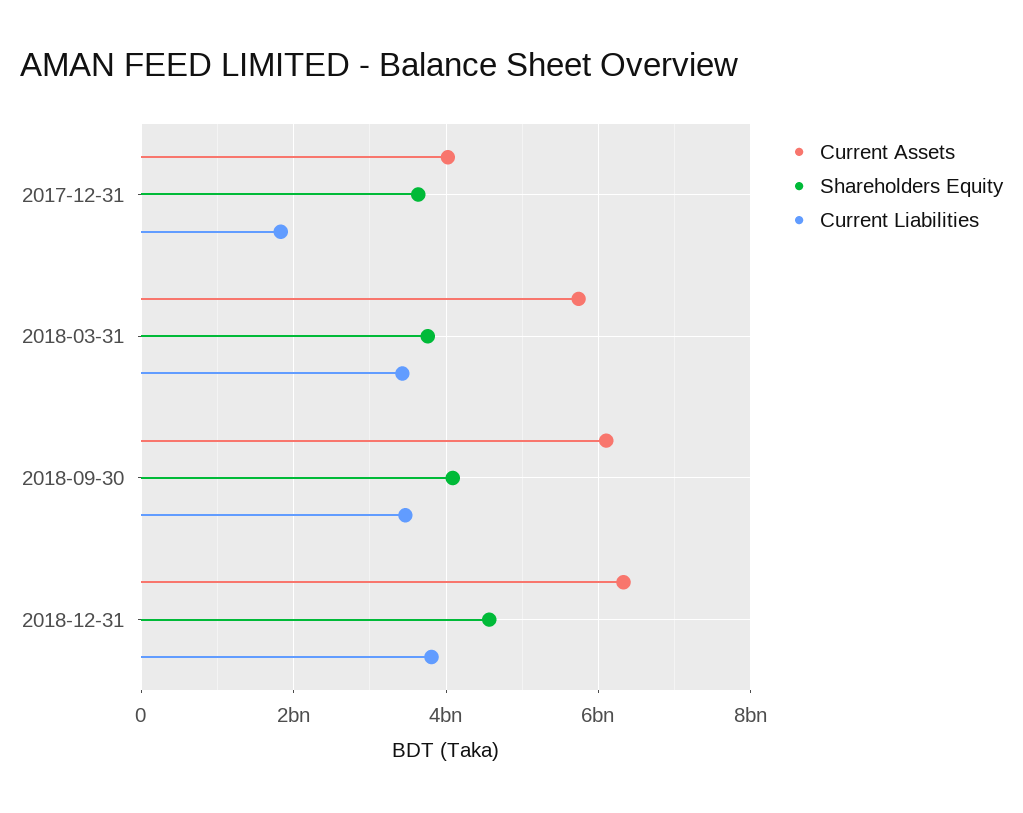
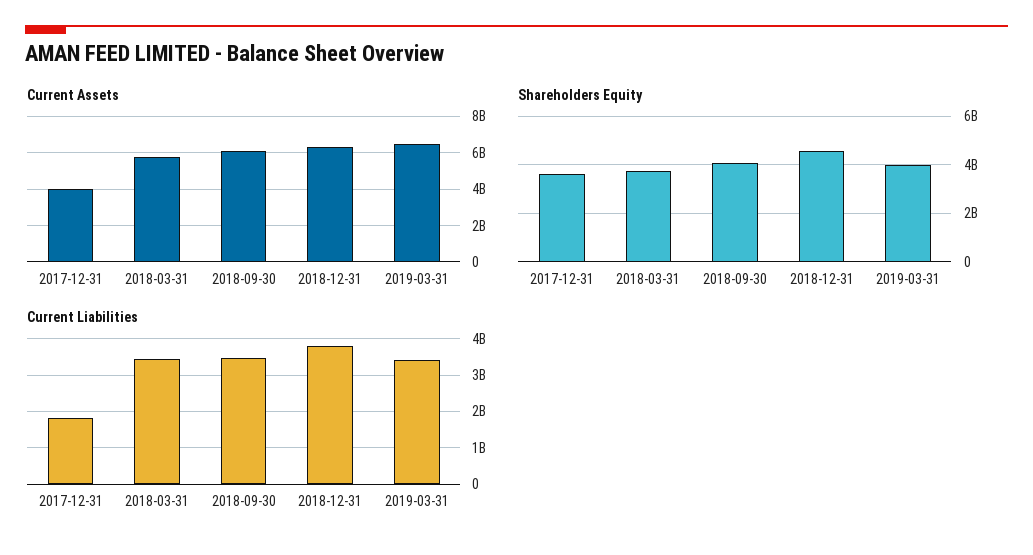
Current Assets, 2019-03-31: none -> 6500000000
Shareholders Equity, 2019-03-31: none -> 4000000000
Current Liabilities, 2019-03-31: none -> 3400000000

